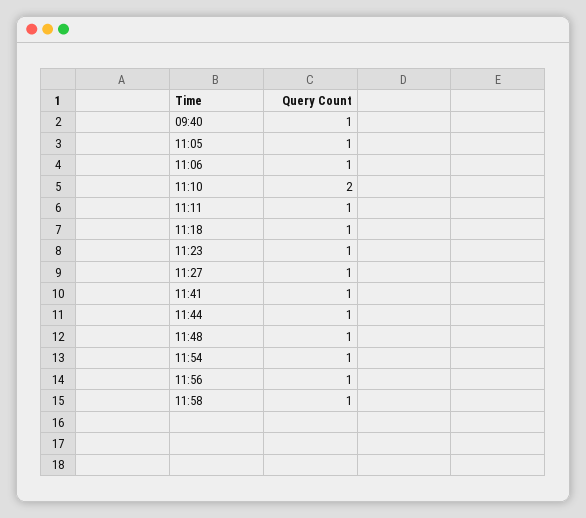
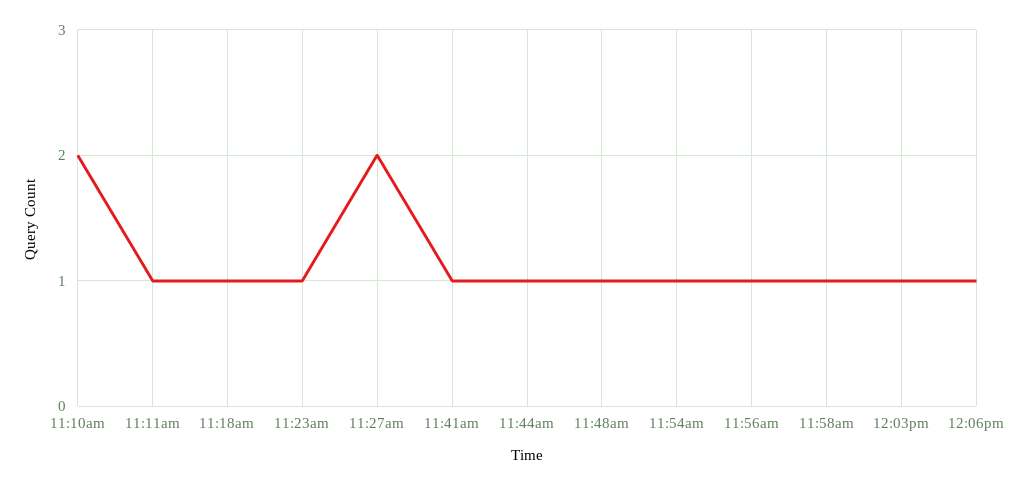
09:40: 1 -> none
11:05: 1 -> none
11:06: 1 -> none
11:27: 1 -> 2
12:03pm: none -> 1
12:06pm: none -> 1

